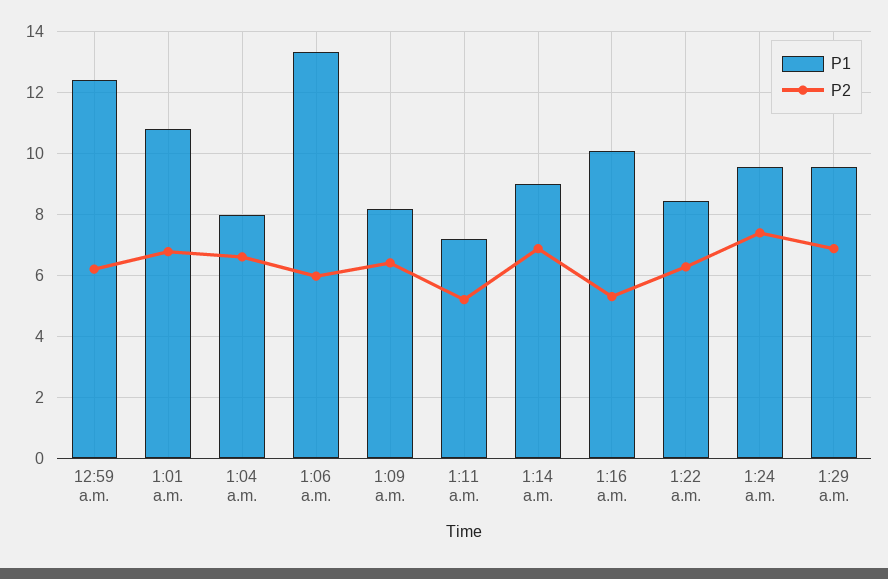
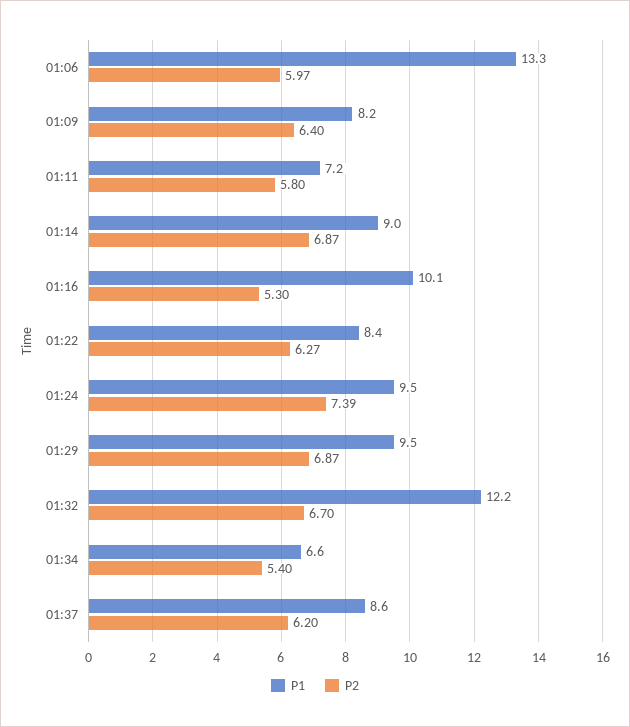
P1, 12:59 a.m.: 12.4 -> none
P2, 12:59 a.m.: 6.2 -> none
P1, 1:01 a.m.: 10.8 -> none
P2, 1:01 a.m.: 6.8 -> none
P1, 1:04 a.m.: 8 -> none
P2, 1:04 a.m.: 6.6 -> none
P2, 1:11 a.m.: 5.2 -> 5.8
P1, 01:32: none -> 12.2
P2, 01:32: none -> 6.7
P1, 01:34: none -> 6.6
P2, 01:34: none -> 5.4
P1, 01:37: none -> 8.6
P2, 01:37: none -> 6.2

